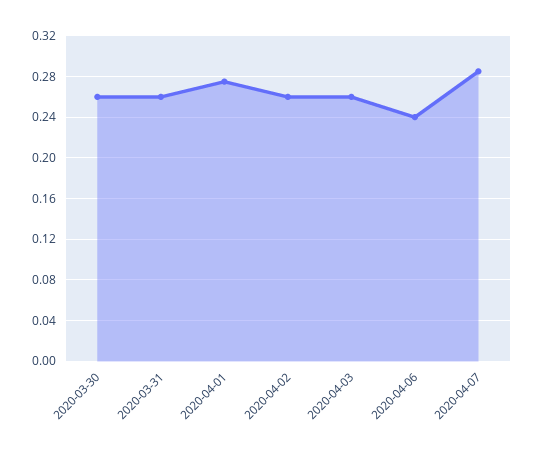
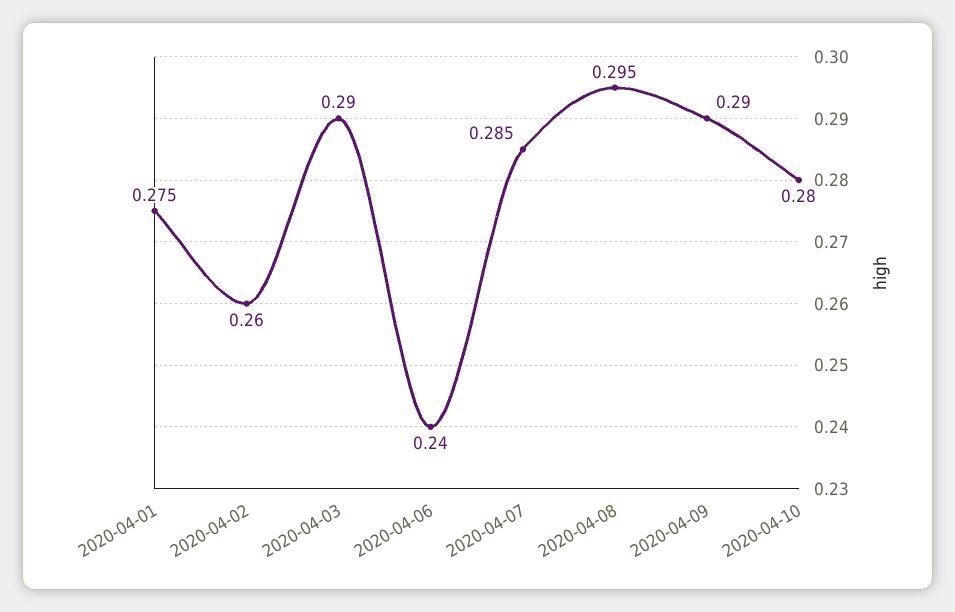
2020-03-30: 0.26 -> none
2020-03-31: 0.26 -> none
2020-04-03: 0.26 -> 0.29
2020-04-08: none -> 0.295
2020-04-09: none -> 0.29
2020-04-10: none -> 0.28

